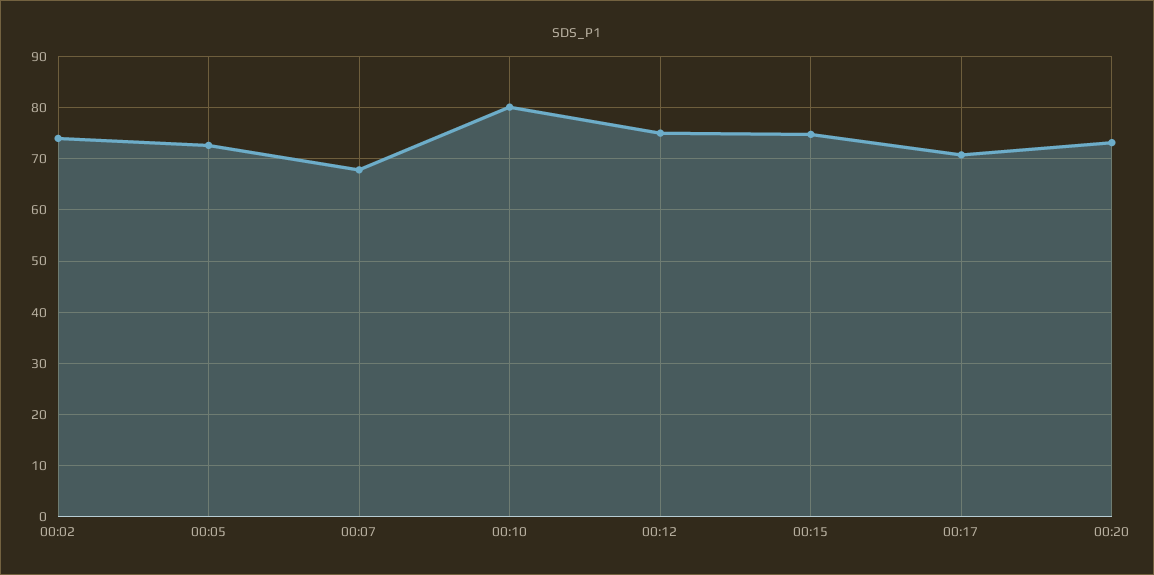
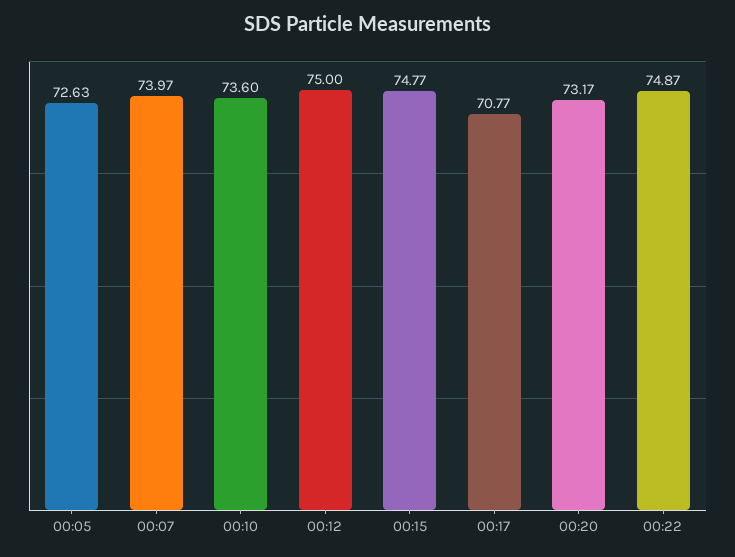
00:02: 74 -> none
00:07: 68 -> 73.97
00:10: 80 -> 73.6
00:22: none -> 74.87

